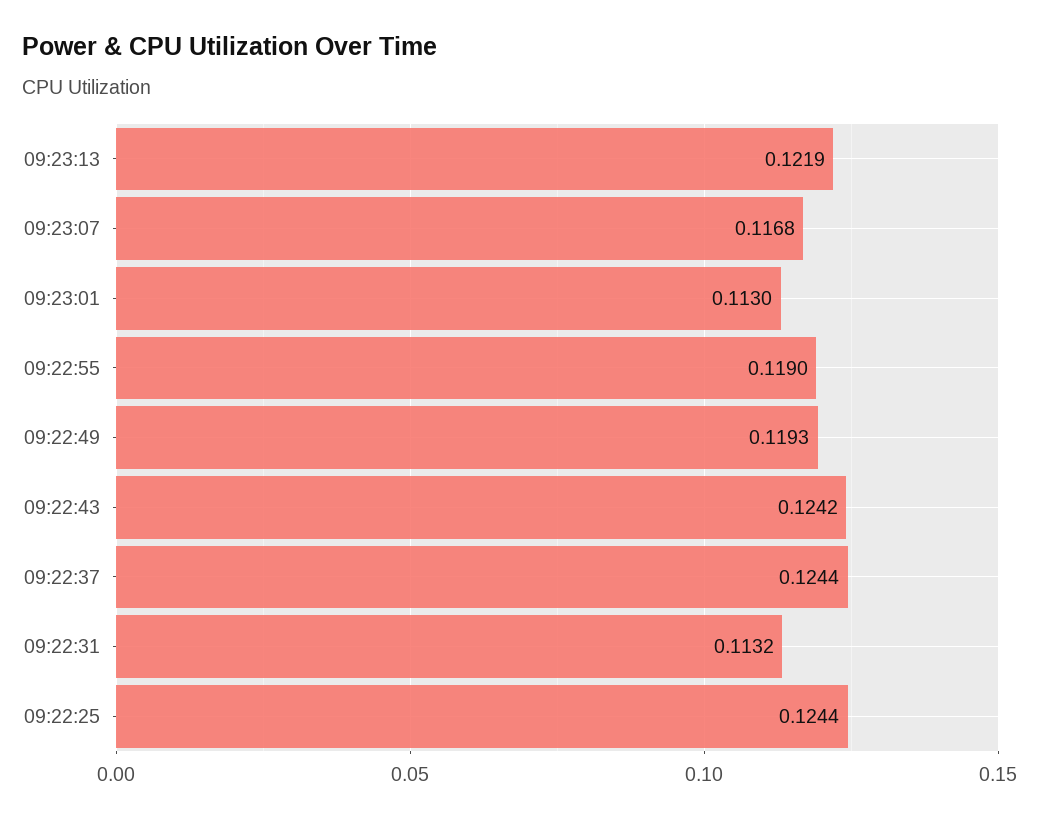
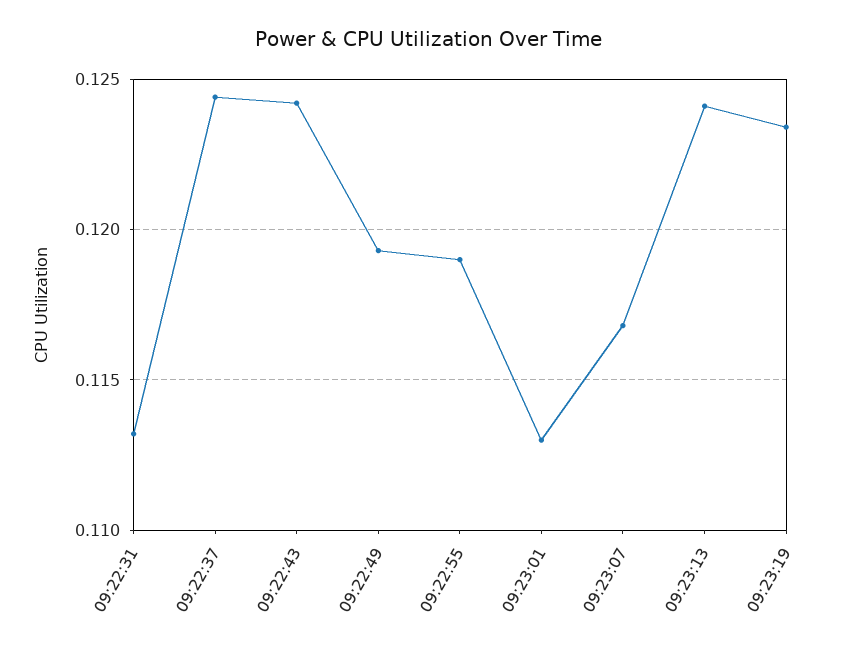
09:23:13: 0.1219 -> 0.124
09:22:25: 0.1244 -> none
09:23:19: none -> 0.1235

